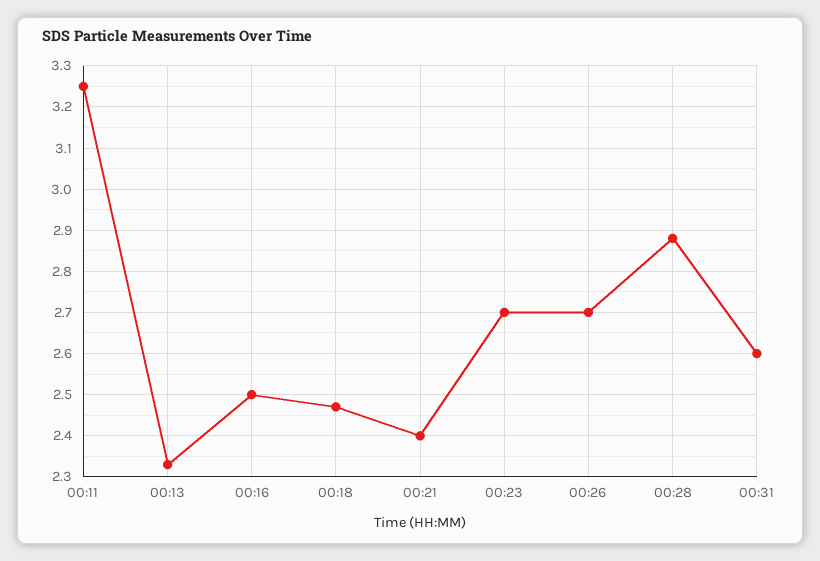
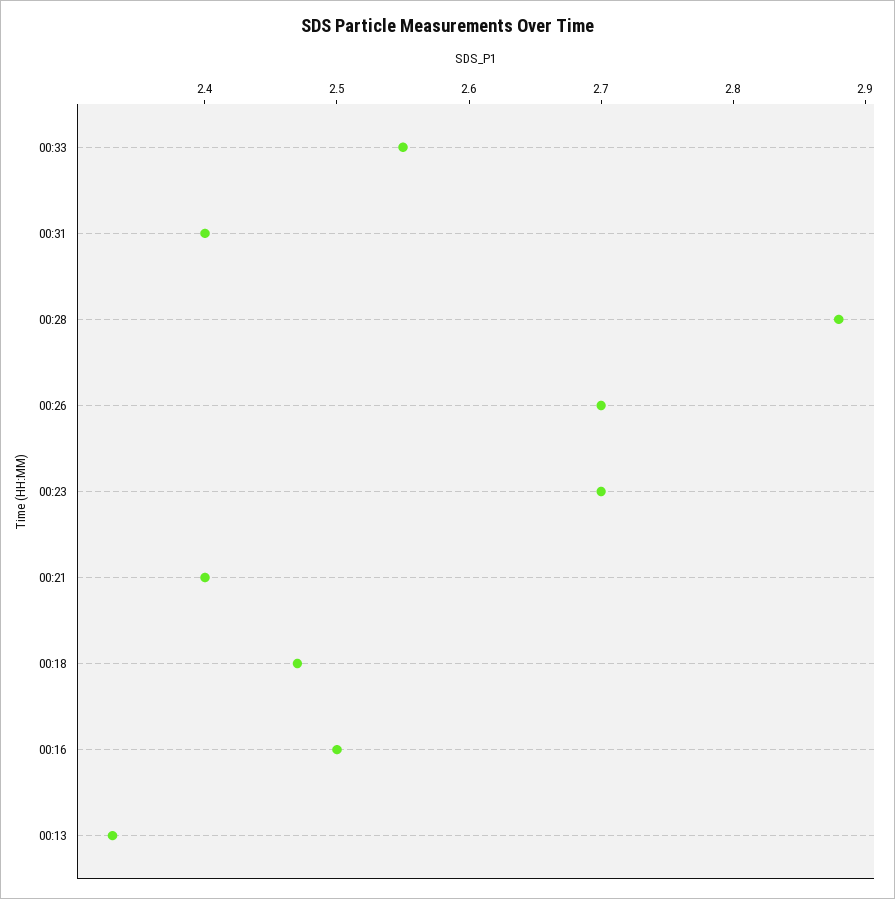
00:11: 3.25 -> none
00:31: 2.6 -> 2.4
00:33: none -> 2.55

